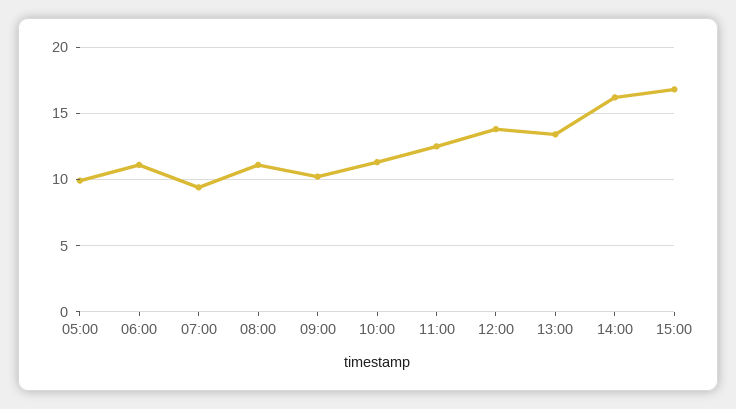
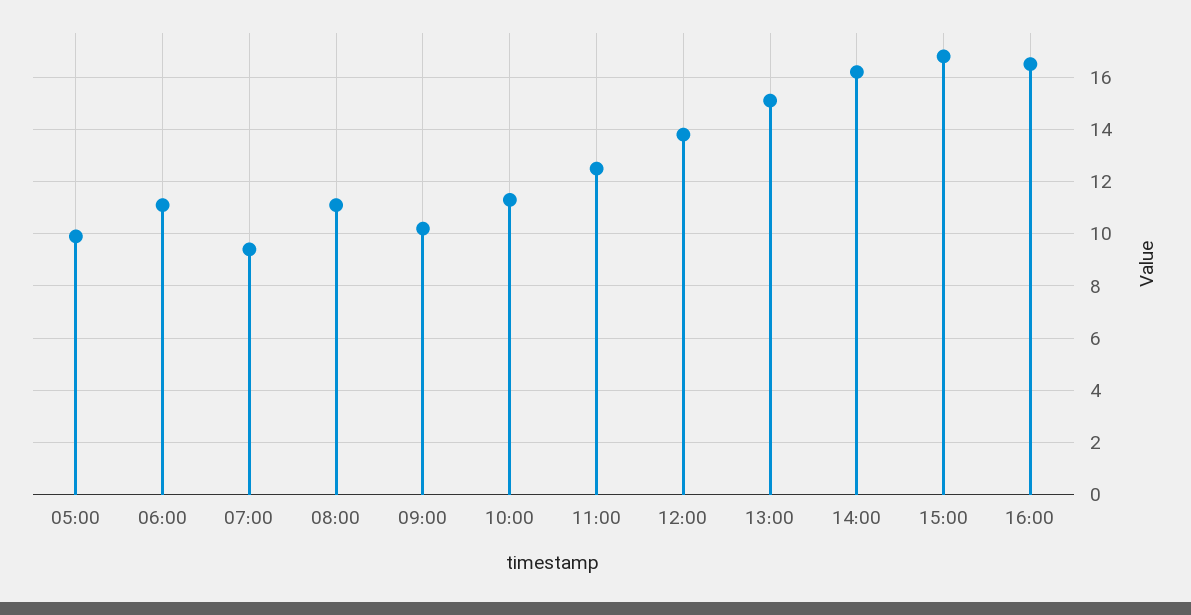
13:00: 13.5 -> 15
16:00: none -> 16.5

